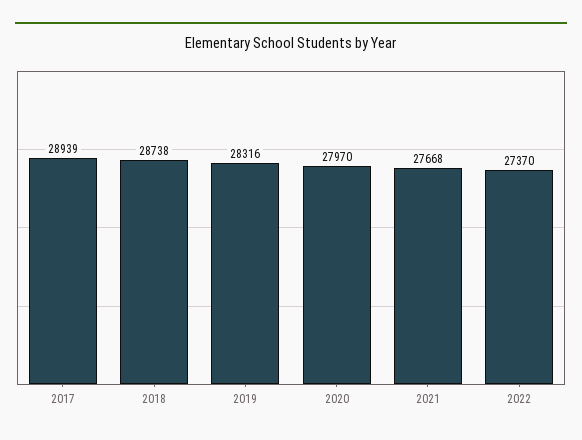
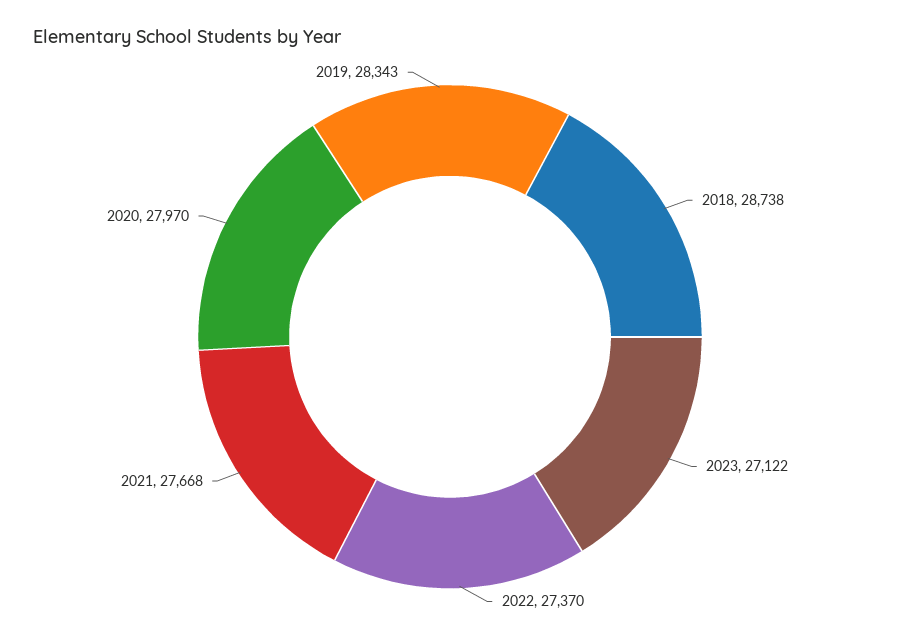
2017: 28939 -> none
2019: 28316 -> 28343
2023: none -> 27122

